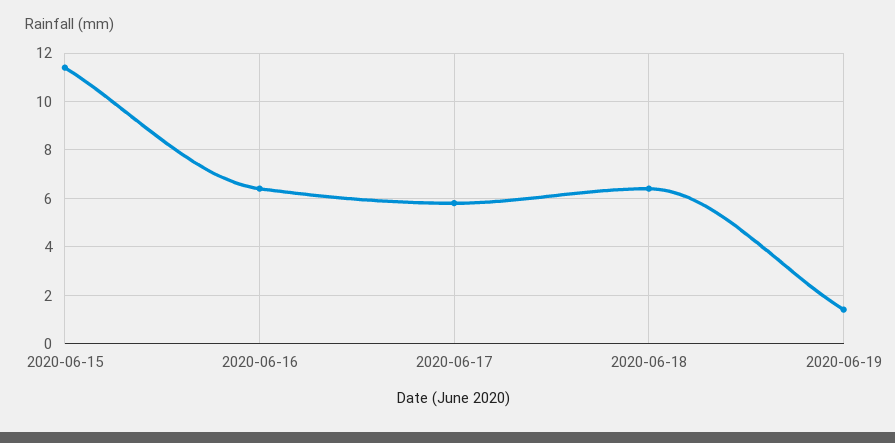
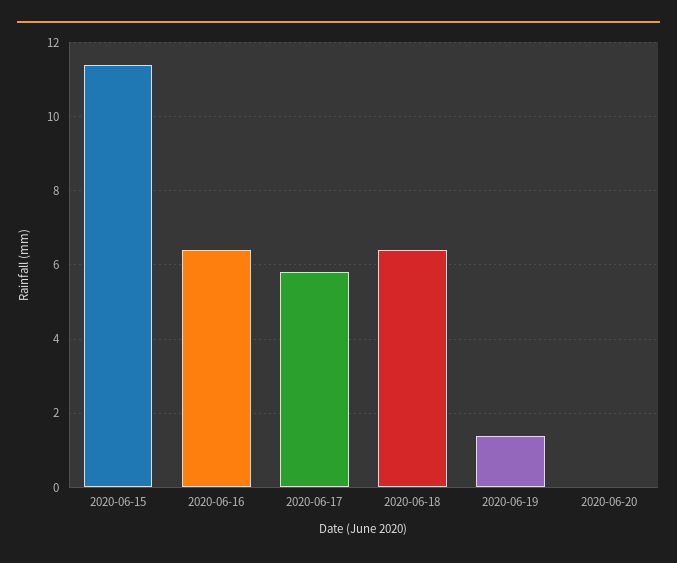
2020-06-20: none -> 0

